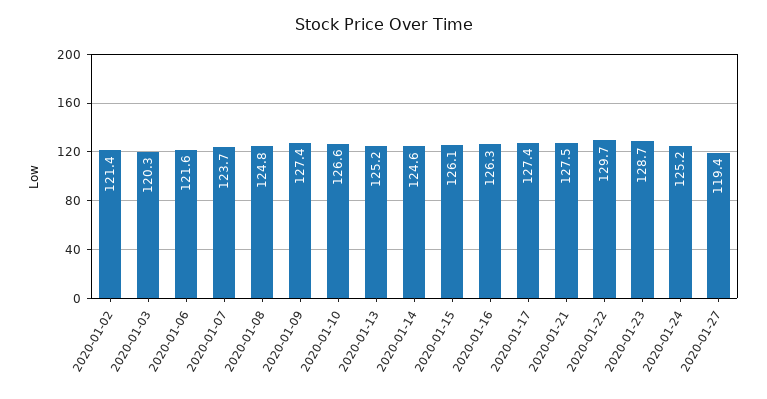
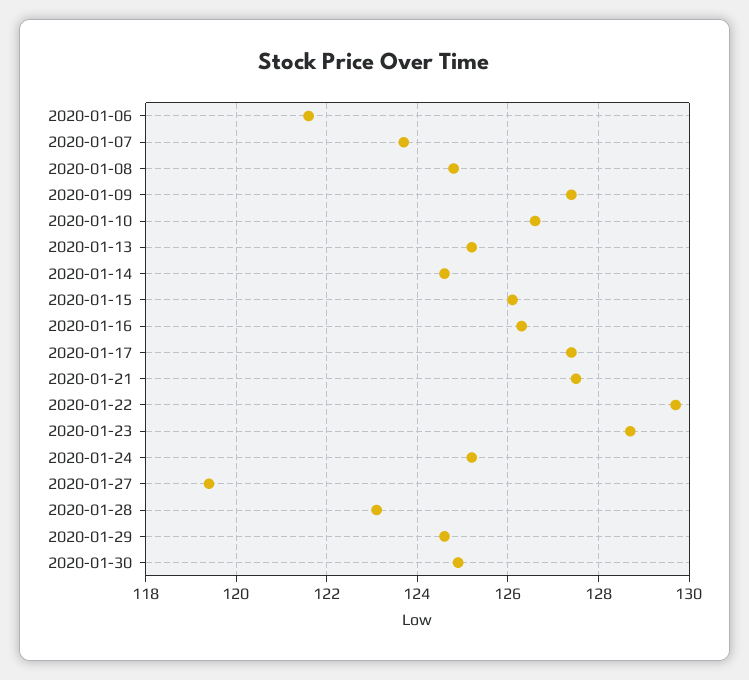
2020-01-02: 121.4 -> none
2020-01-03: 120.3 -> none
2020-01-28: none -> 123
2020-01-29: none -> 124.5
2020-01-30: none -> 125

